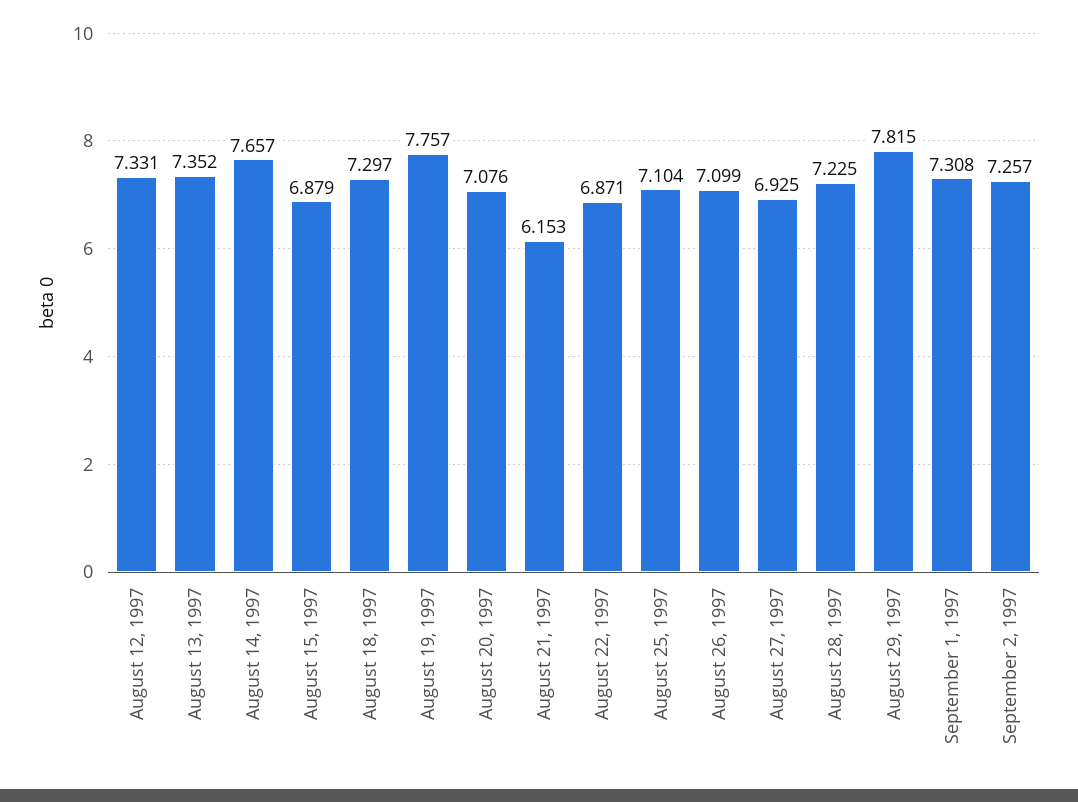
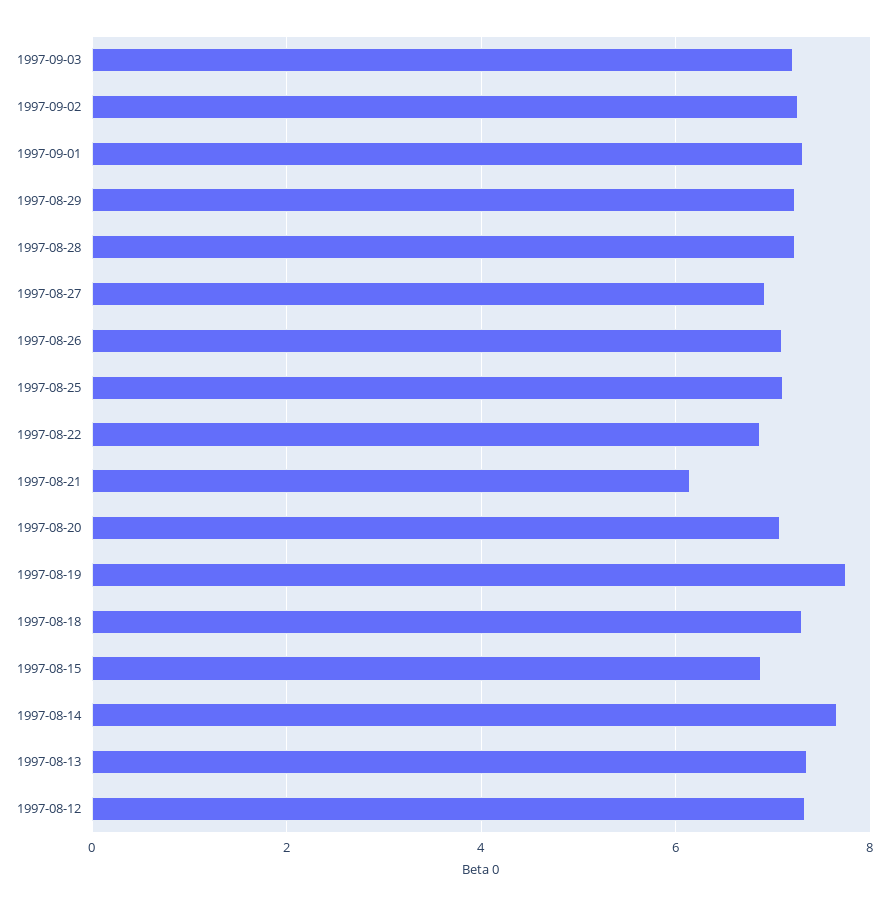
August 29, 1997: 7.815 -> 7.2
1997-09-03: none -> 7.2

